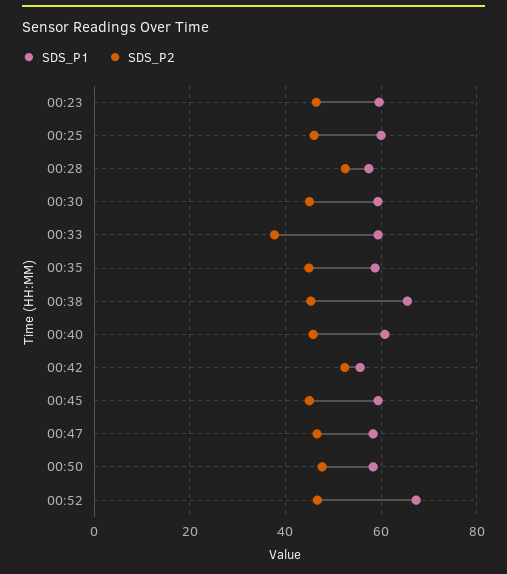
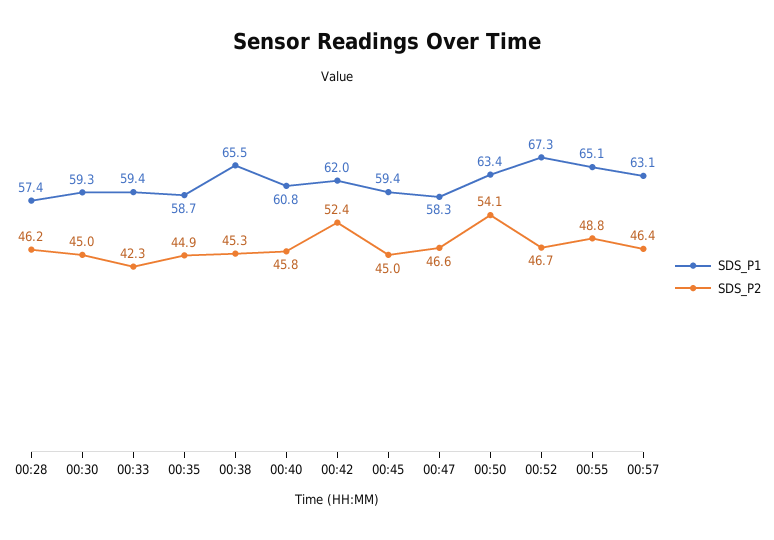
SDS_P1, 00:23: 60 -> none
SDS_P2, 00:23: 46 -> none
SDS_P1, 00:25: 60 -> none
SDS_P2, 00:25: 46 -> none
SDS_P2, 00:28: 52 -> 46.2
SDS_P2, 00:33: 38 -> 42.3
SDS_P1, 00:42: 56 -> 62
SDS_P1, 00:50: 58 -> 63.4
SDS_P2, 00:50: 48 -> 54.1
SDS_P1, 00:55: none -> 65.1
SDS_P2, 00:55: none -> 48.8
SDS_P1, 00:57: none -> 63.1
SDS_P2, 00:57: none -> 46.4

